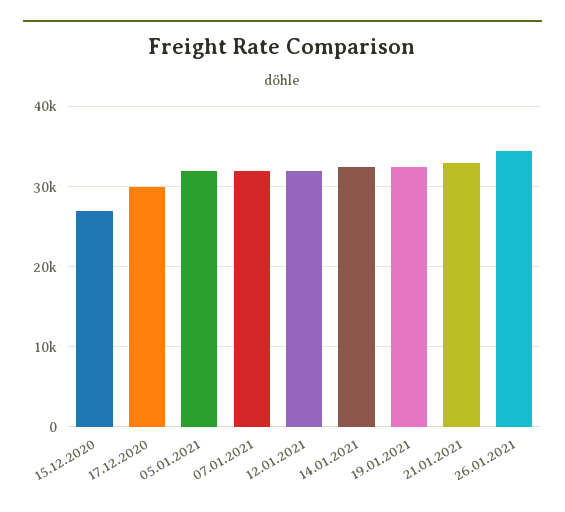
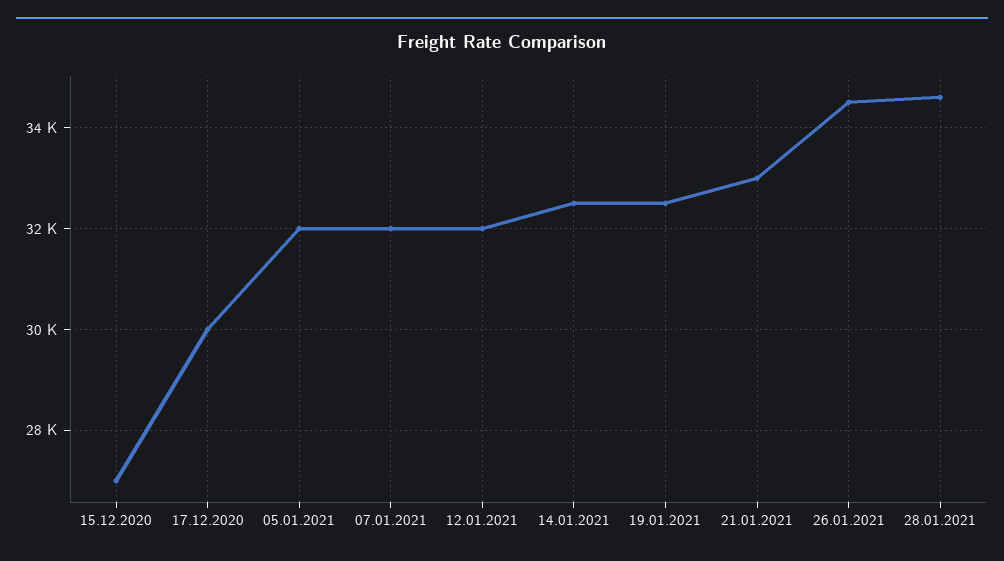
28.01.2021: none -> 34600

